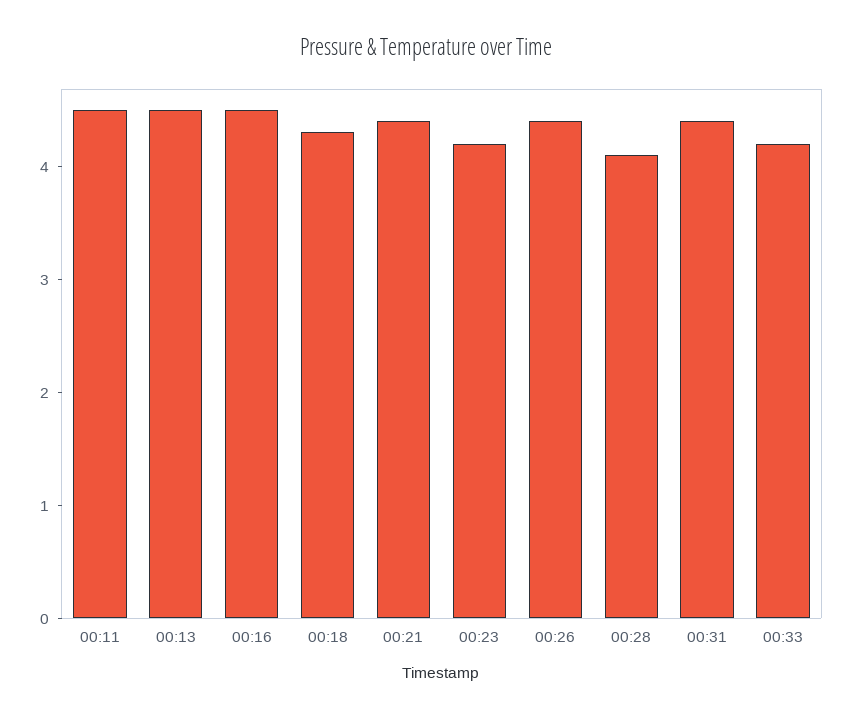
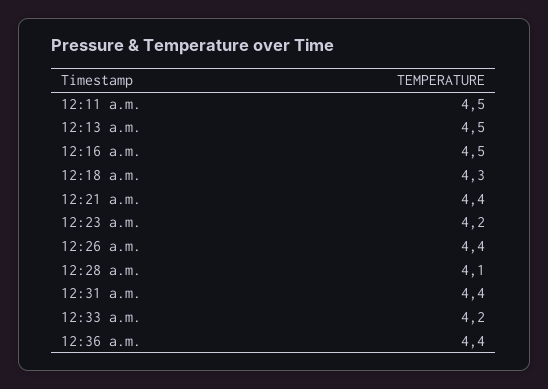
12:36 a.m.: none -> 4.4

